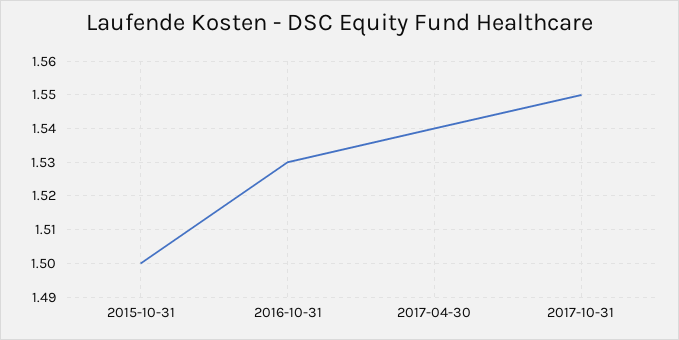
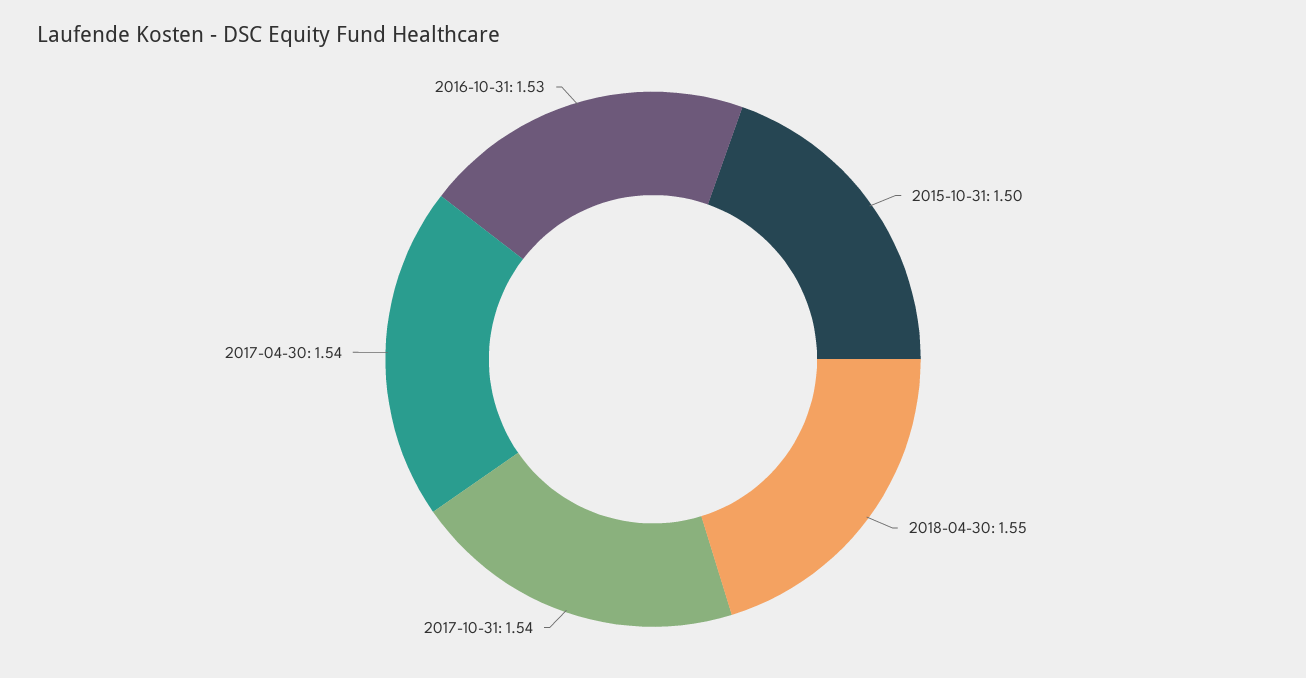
2017-10-31: 1.55 -> 1.54
2018-04-30: none -> 1.55

